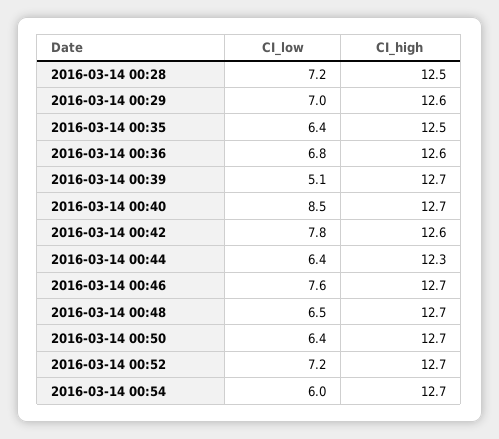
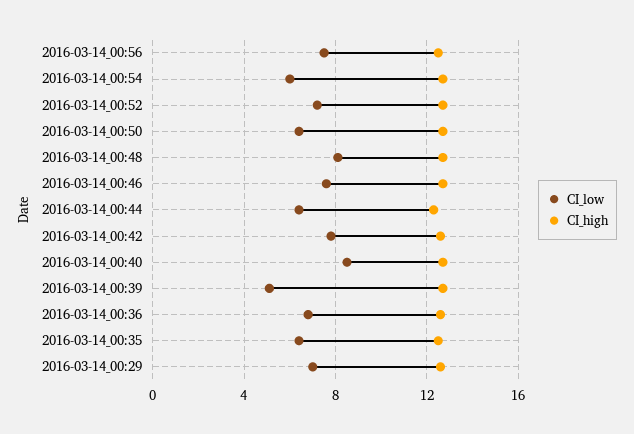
CI_low, 2016-03-14 00:28: 7.2 -> none
CI_high, 2016-03-14 00:28: 12.5 -> none
CI_low, 2016-03-14 00:48: 6.5 -> 8
CI_low, 2016-03-14_00:56: none -> 7.5
CI_high, 2016-03-14_00:56: none -> 12.5

